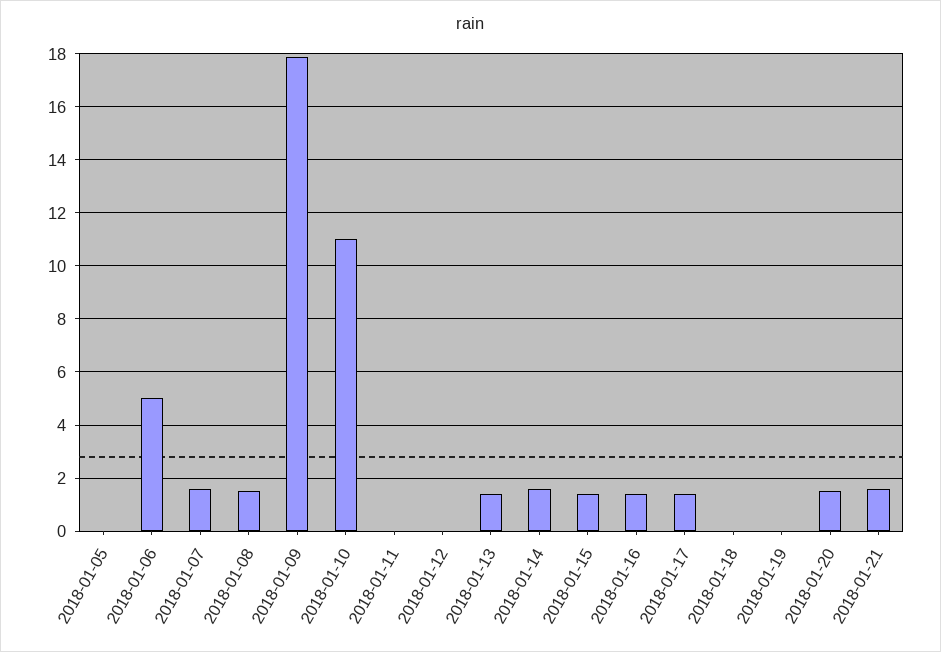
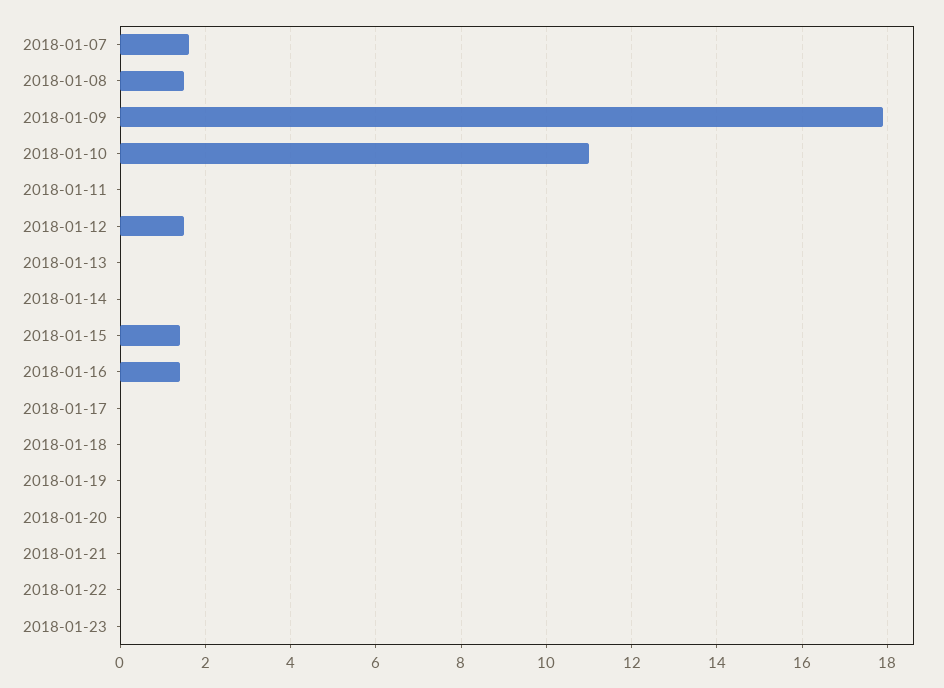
2018-01-05: 0 -> none
2018-01-06: 5 -> none
2018-01-12: 0 -> 1.5
2018-01-13: 1.5 -> 0
2018-01-14: 1.5 -> 0
2018-01-17: 1.5 -> 0
2018-01-20: 1.5 -> 0
2018-01-21: 1.5 -> 0
2018-01-22: none -> 0
2018-01-23: none -> 0

